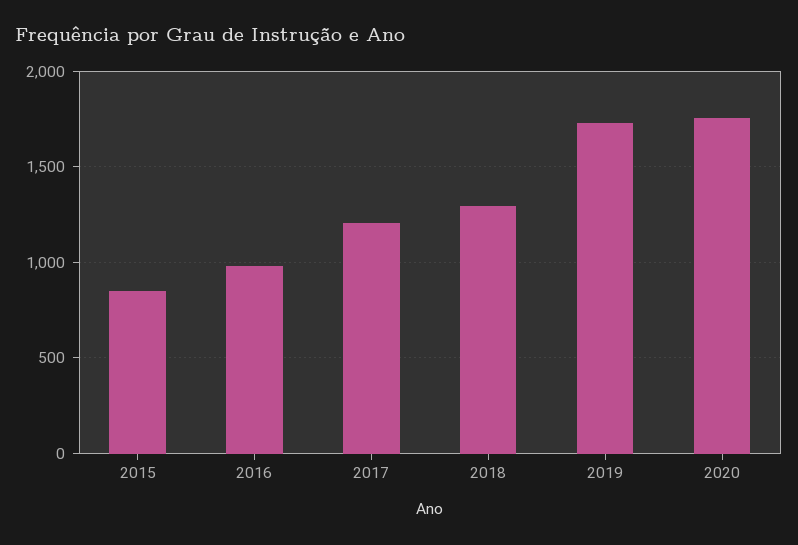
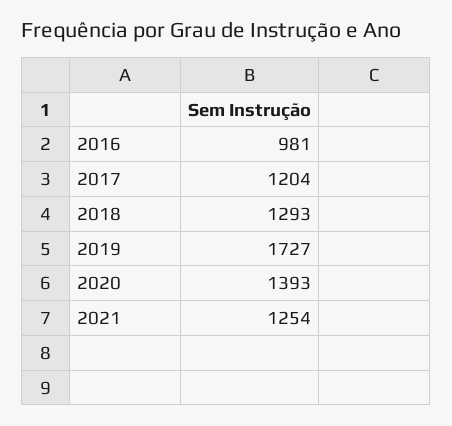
2015: 850 -> none
2020: 1750 -> 1393
2021: none -> 1254

